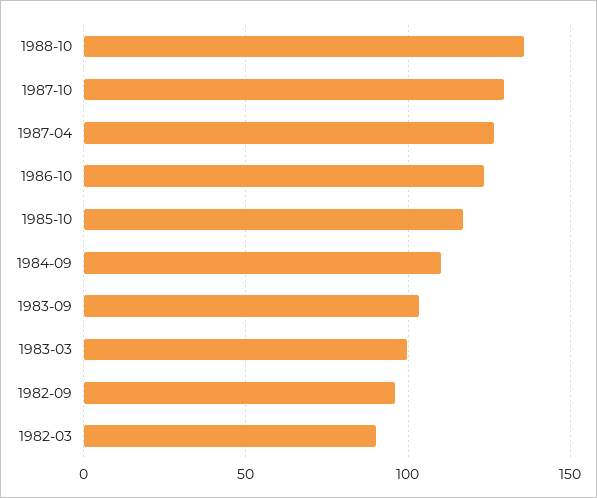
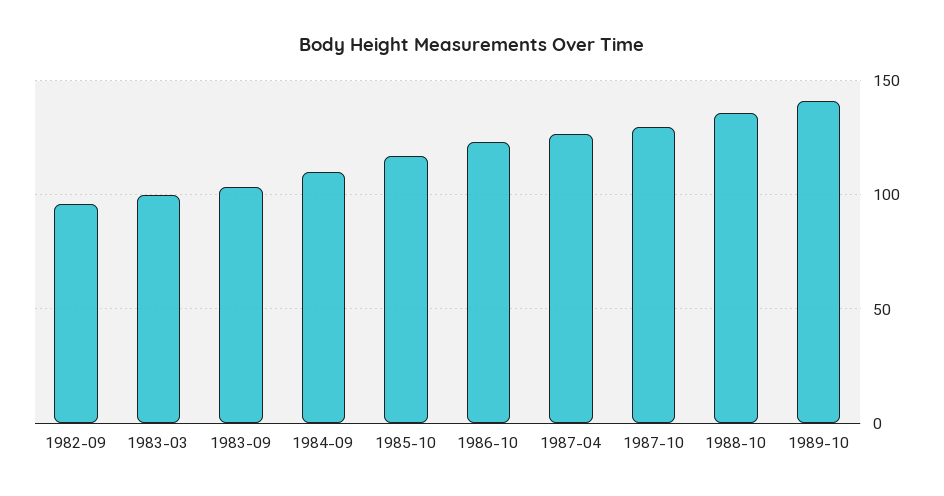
1982-03: 90 -> none
1989-10: none -> 140

